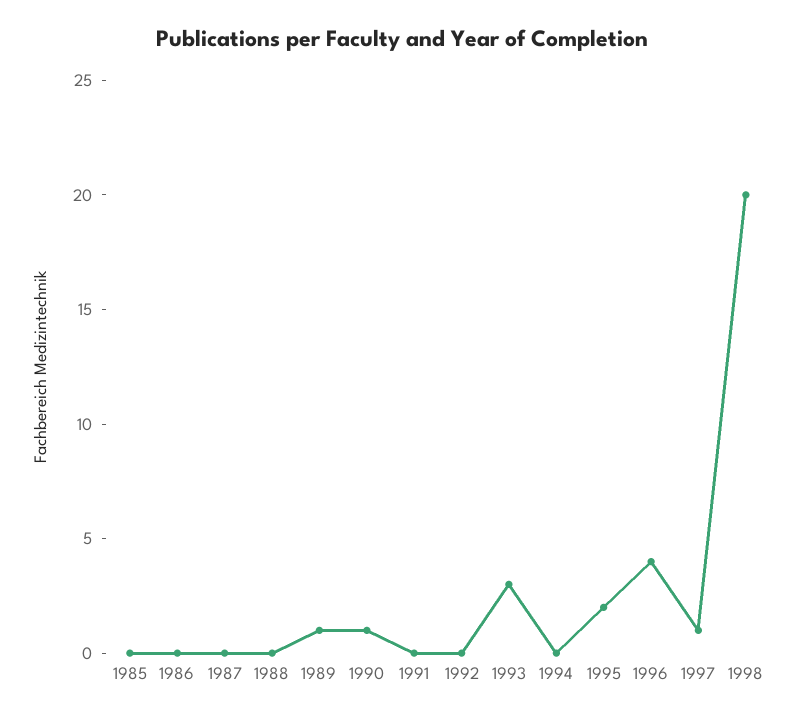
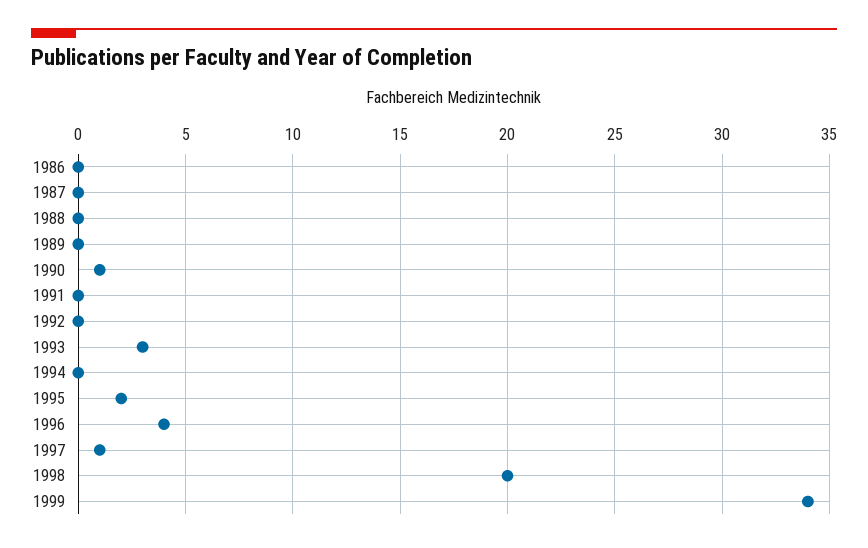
1985: 0 -> none
1989: 1 -> 0
1999: none -> 34

